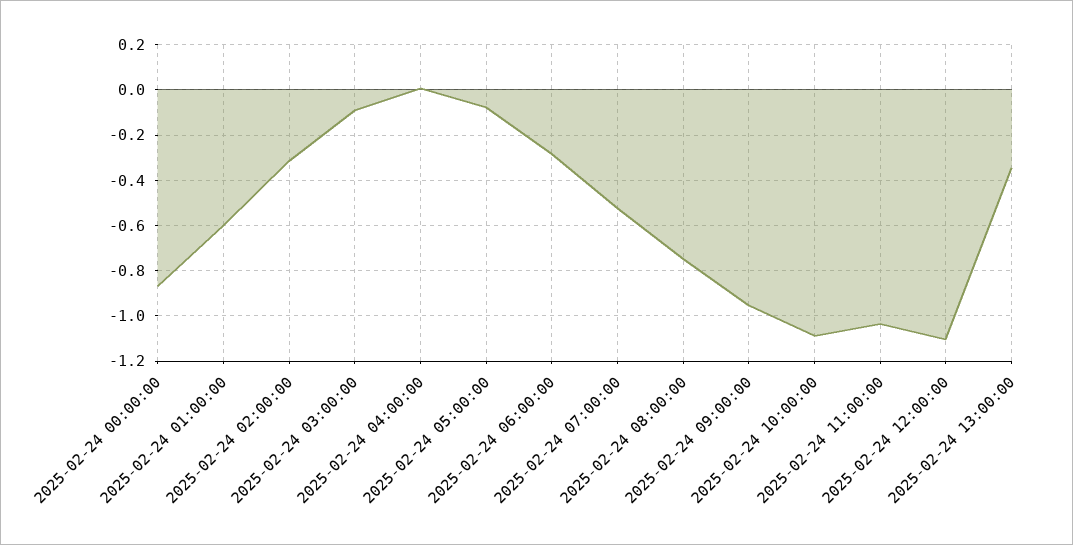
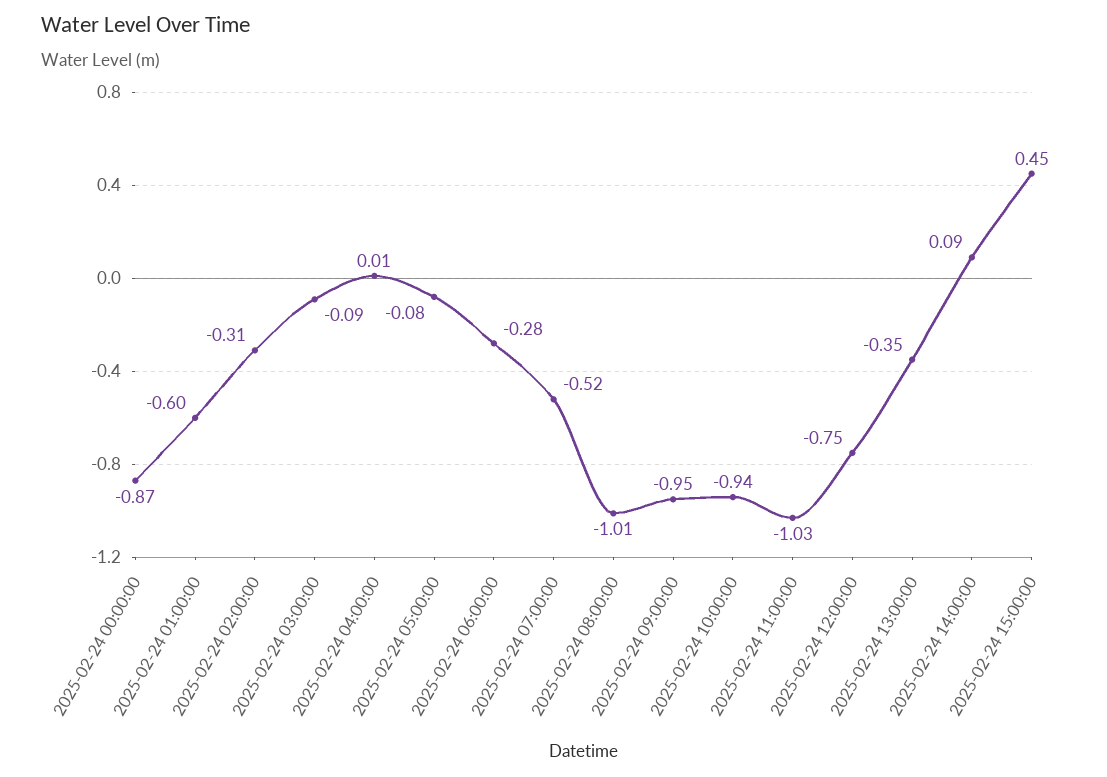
2025-02-24 08:00:00: -0.75 -> -1.01
2025-02-24 10:00:00: -1.1 -> -0.94
2025-02-24 12:00:00: -1.1 -> -0.75
2025-02-24 14:00:00: none -> 0.09
2025-02-24 15:00:00: none -> 0.45

